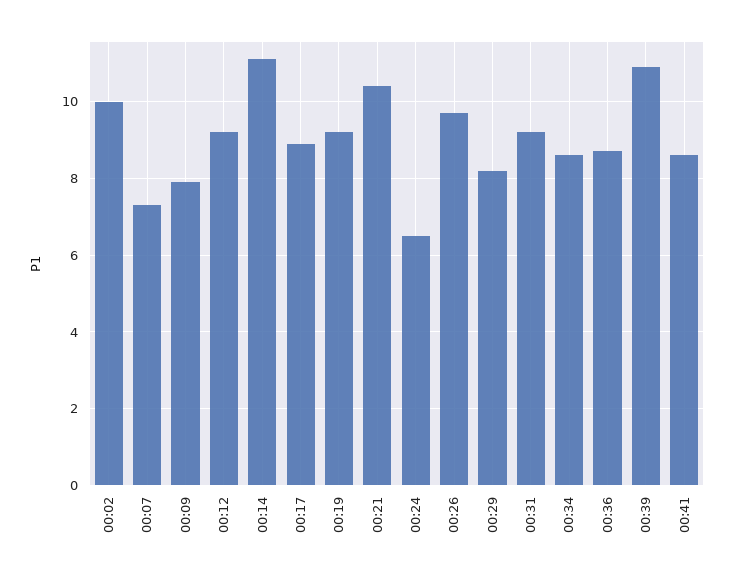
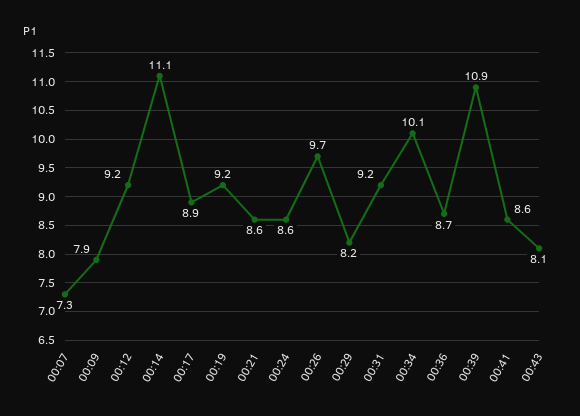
00:02: 10 -> none
00:21: 10.5 -> 8.6
00:24: 6.5 -> 8.6
00:34: 8.5 -> 10.1
00:43: none -> 8.1

